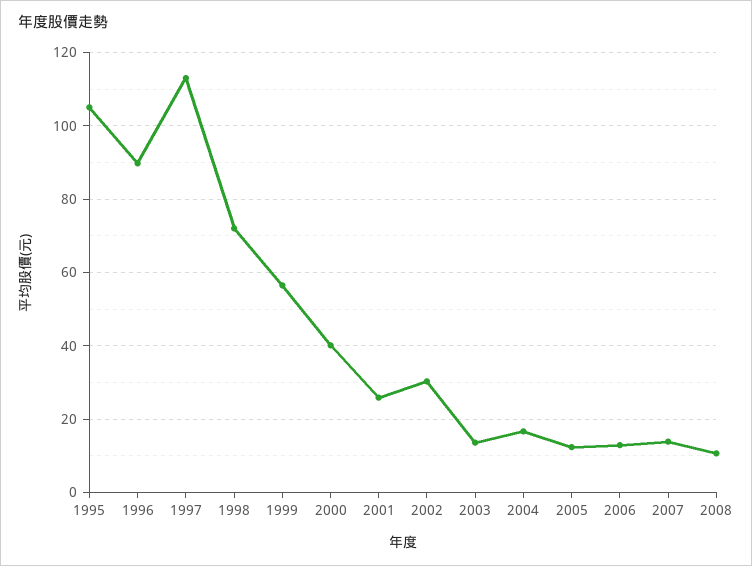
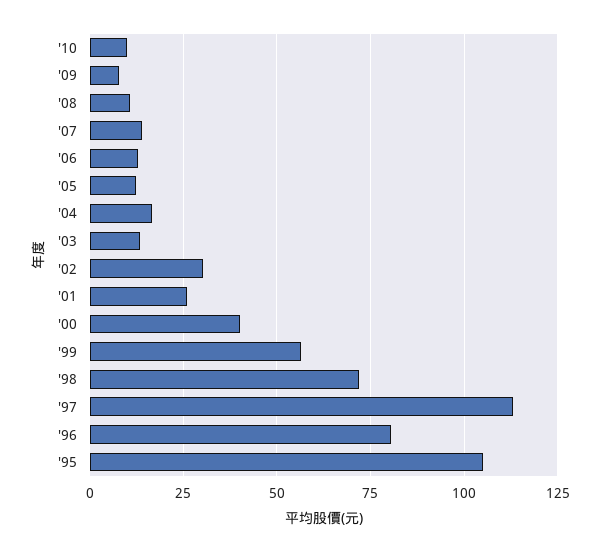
1996: 90 -> 80
'10: none -> 10
'09: none -> 7.5

